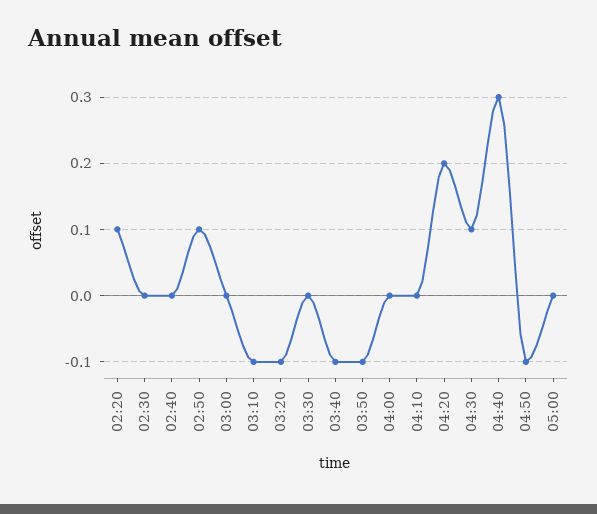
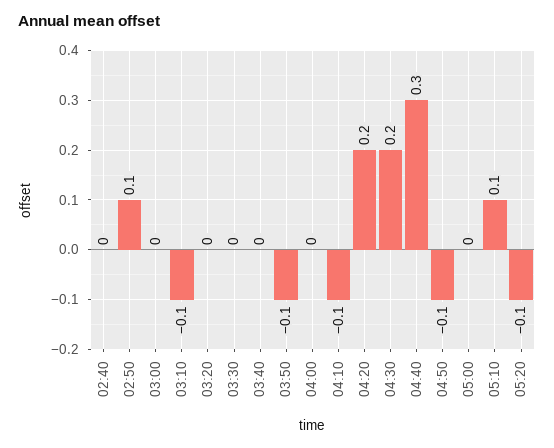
02:20: 0.1 -> none
02:30: 0 -> none
03:20: -0.1 -> 0
03:40: -0.1 -> 0
04:10: 0 -> -0.1
04:30: 0.1 -> 0.2
05:10: none -> 0.1
05:20: none -> -0.1

